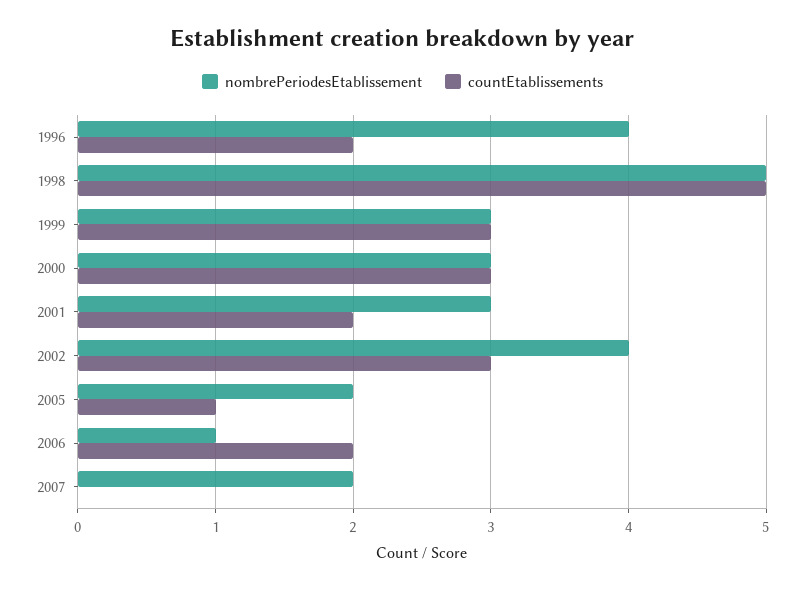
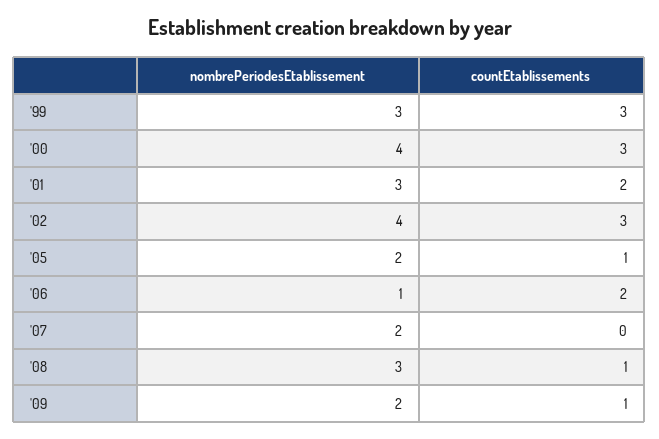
nombrePeriodesEtablissement, 1996: 4 -> none
countEtablissements, 1996: 2 -> none
nombrePeriodesEtablissement, 1998: 5 -> none
countEtablissements, 1998: 5 -> none
nombrePeriodesEtablissement, 2000: 3 -> 4
nombrePeriodesEtablissement, '08: none -> 3
countEtablissements, '08: none -> 1
nombrePeriodesEtablissement, '09: none -> 2
countEtablissements, '09: none -> 1

